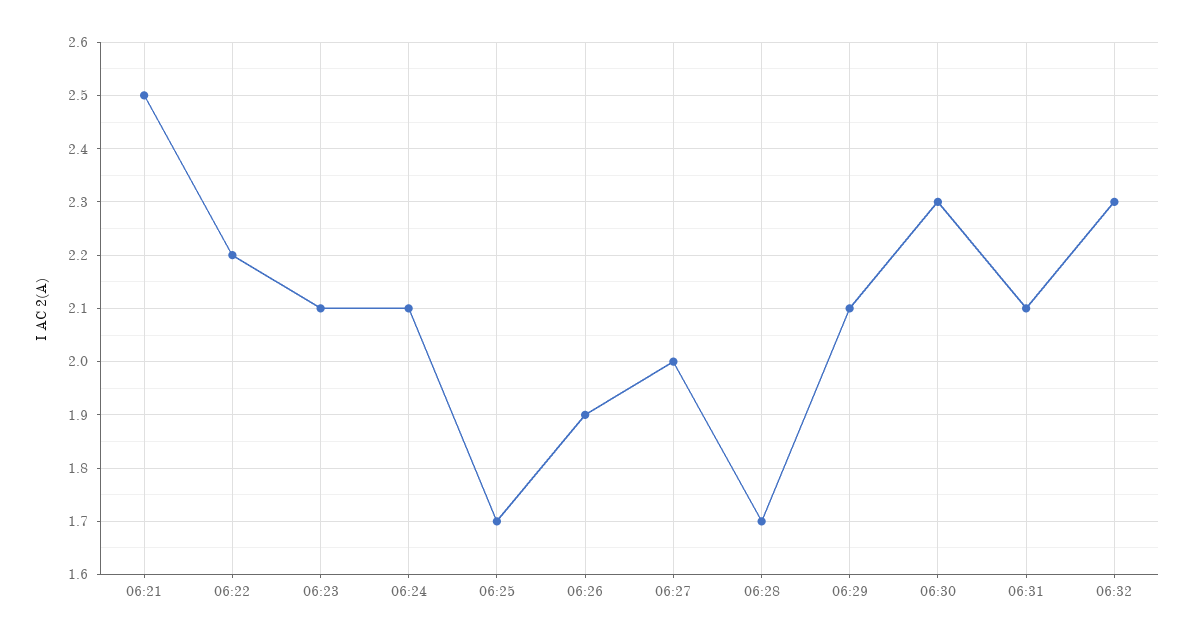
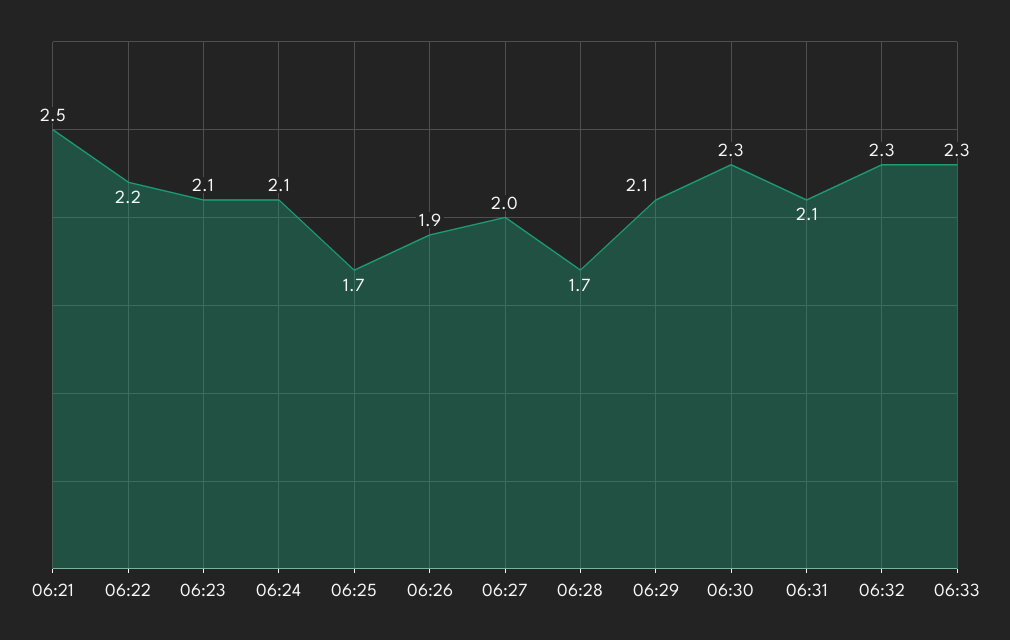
06:33: none -> 2.3

